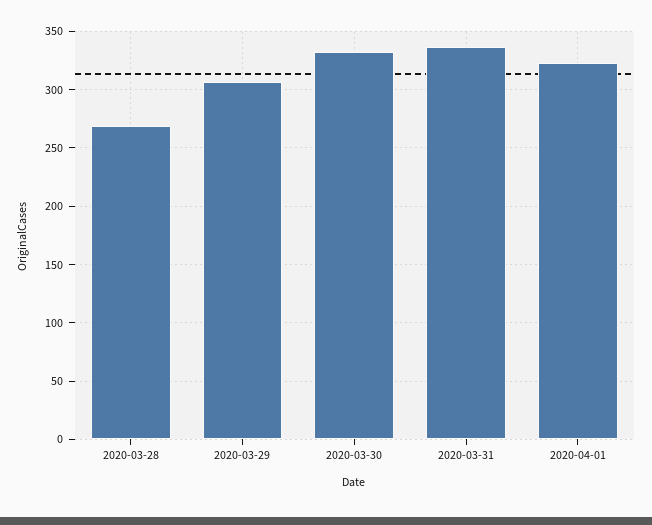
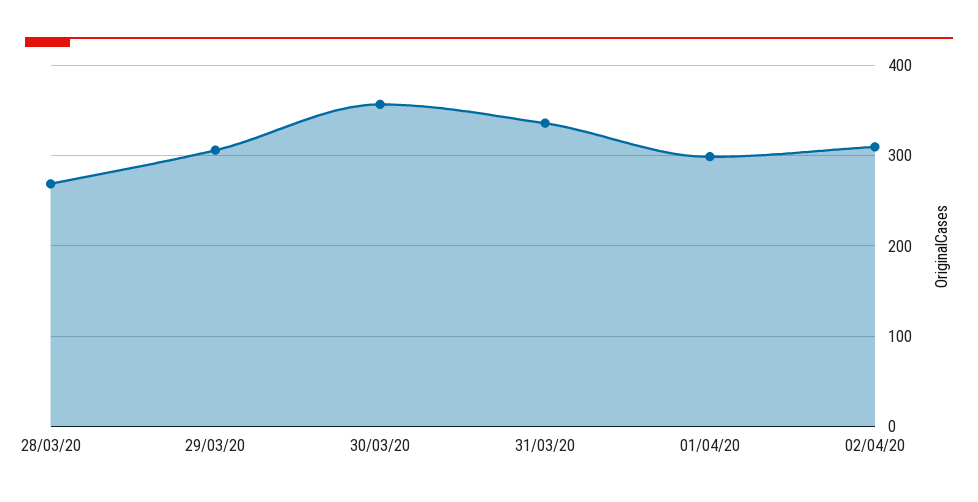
2020-03-30: 330 -> 360
2020-04-01: 320 -> 300
02/04/20: none -> 310

